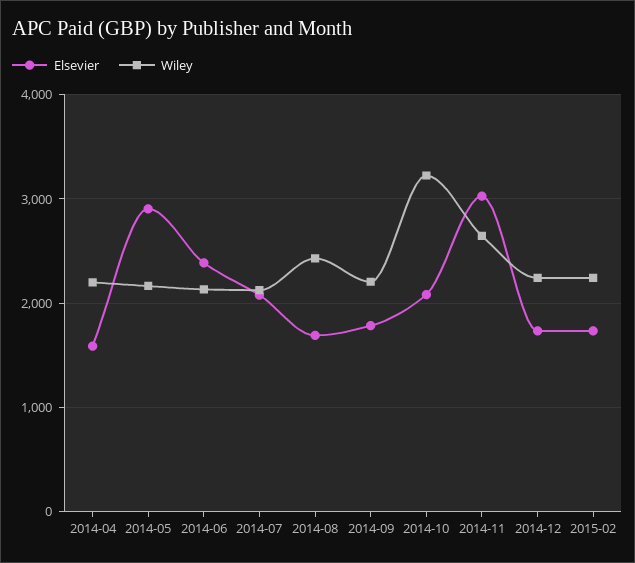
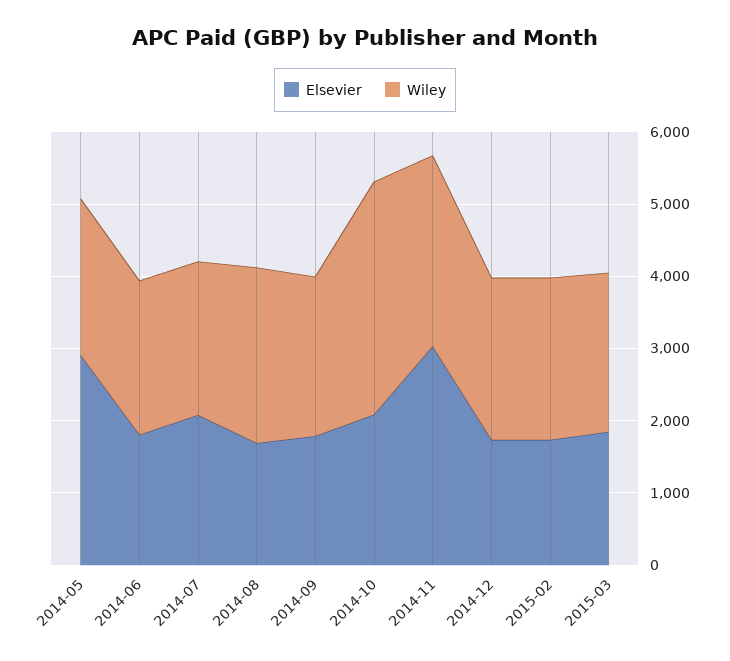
Elsevier, 2014-04: 1600 -> none
Wiley, 2014-04: 2200 -> none
Elsevier, 2014-06: 2400 -> 1800
Elsevier, 2015-03: none -> 1800
Wiley, 2015-03: none -> 2200

